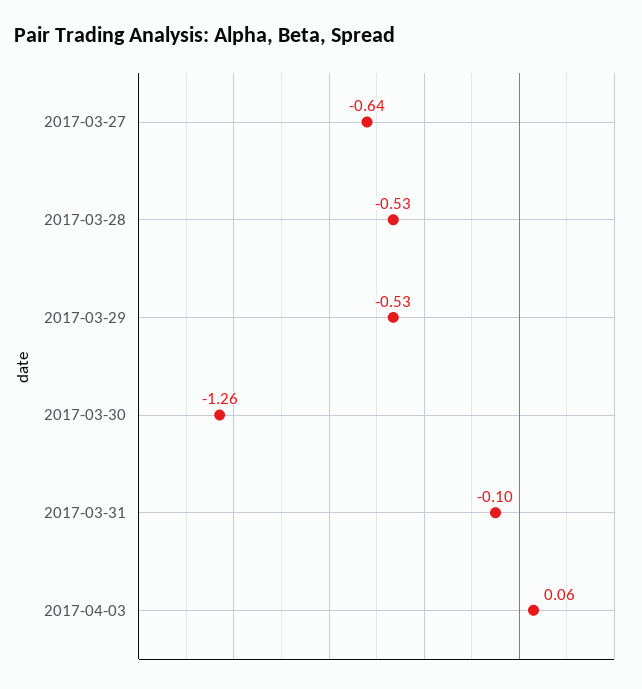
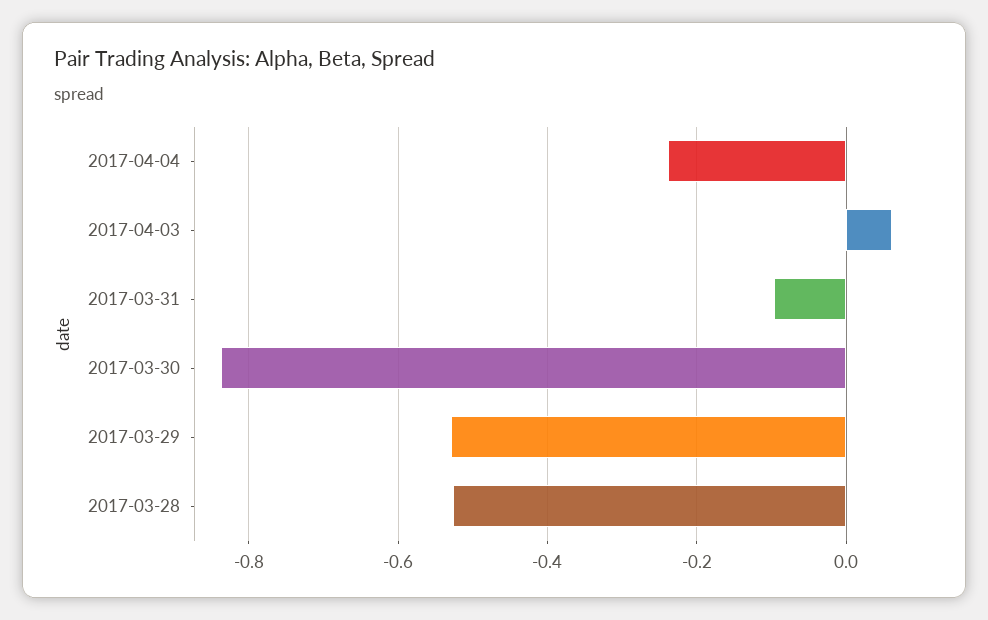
2017-03-27: -0.64 -> none
2017-03-30: -1.26 -> -0.84
2017-04-04: none -> -0.24

